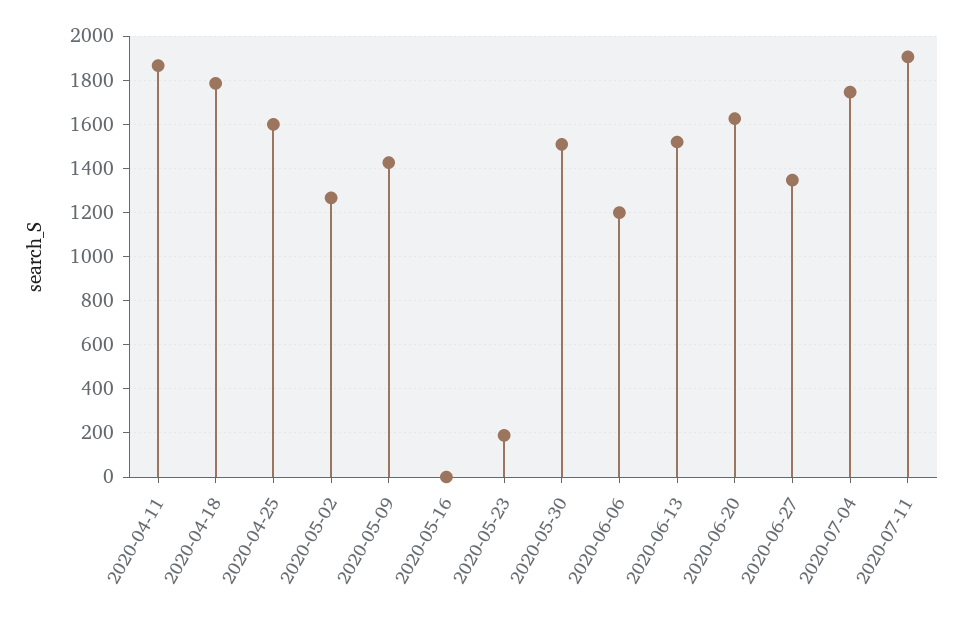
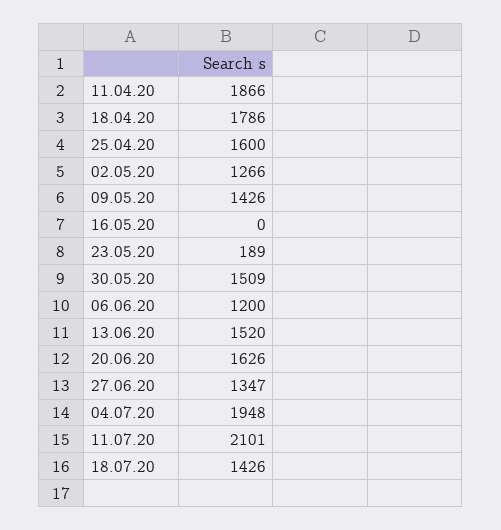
2020-07-04: 1750 -> 1948
2020-07-11: 1900 -> 2101
18.07.20: none -> 1426

